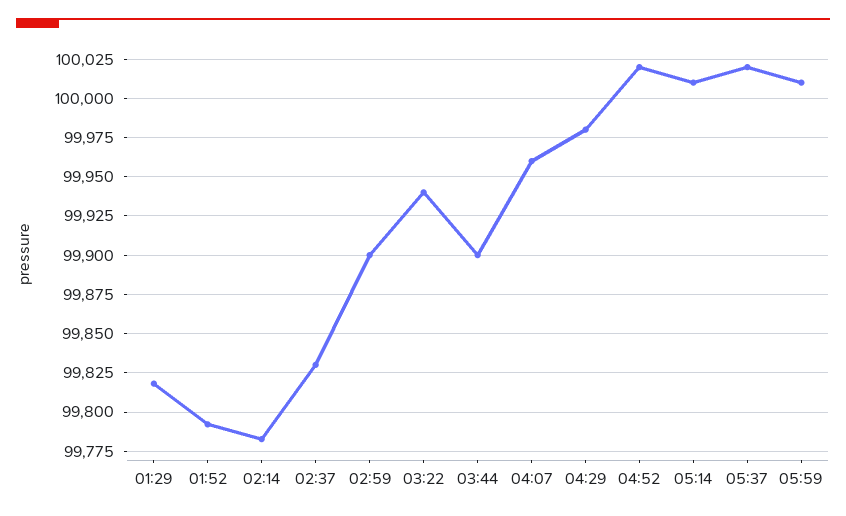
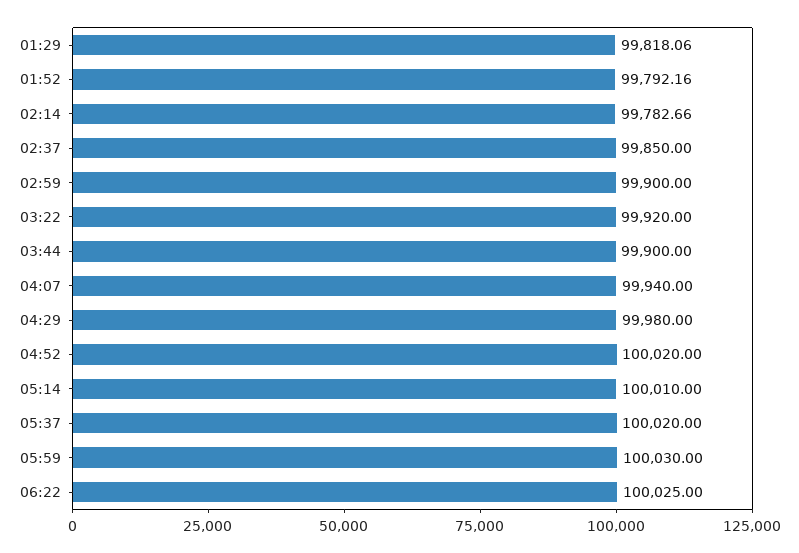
02:37: 99830 -> 99850
03:22: 99940 -> 99920
04:07: 99960 -> 99940
05:59: 100010 -> 100030
06:22: none -> 100025

